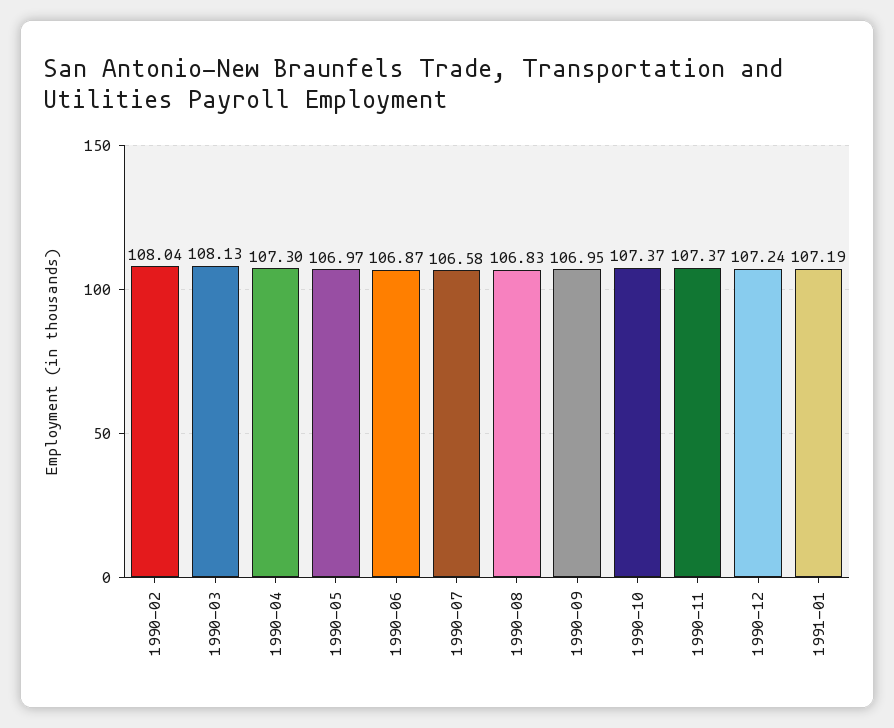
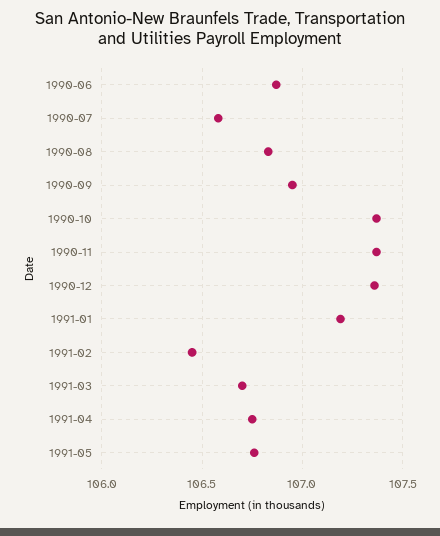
1990-02: 108.04 -> none
1990-03: 108.13 -> none
1990-04: 107.3 -> none
1990-05: 106.97 -> none
1990-12: 107.24 -> 107.35
1991-02: none -> 106.45
1991-03: none -> 106.7
1991-04: none -> 106.75
1991-05: none -> 106.75

